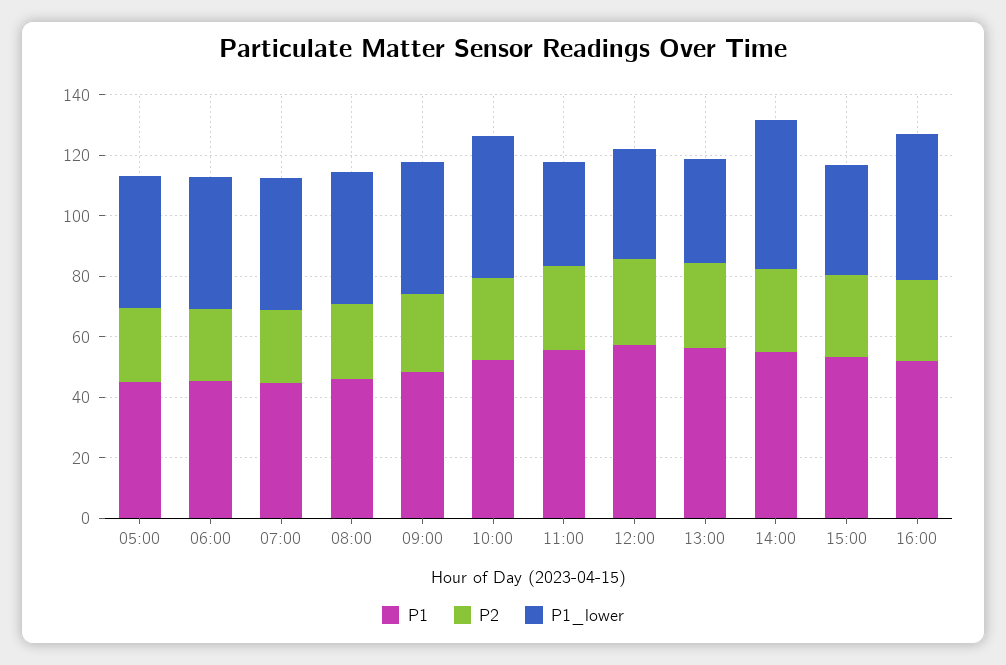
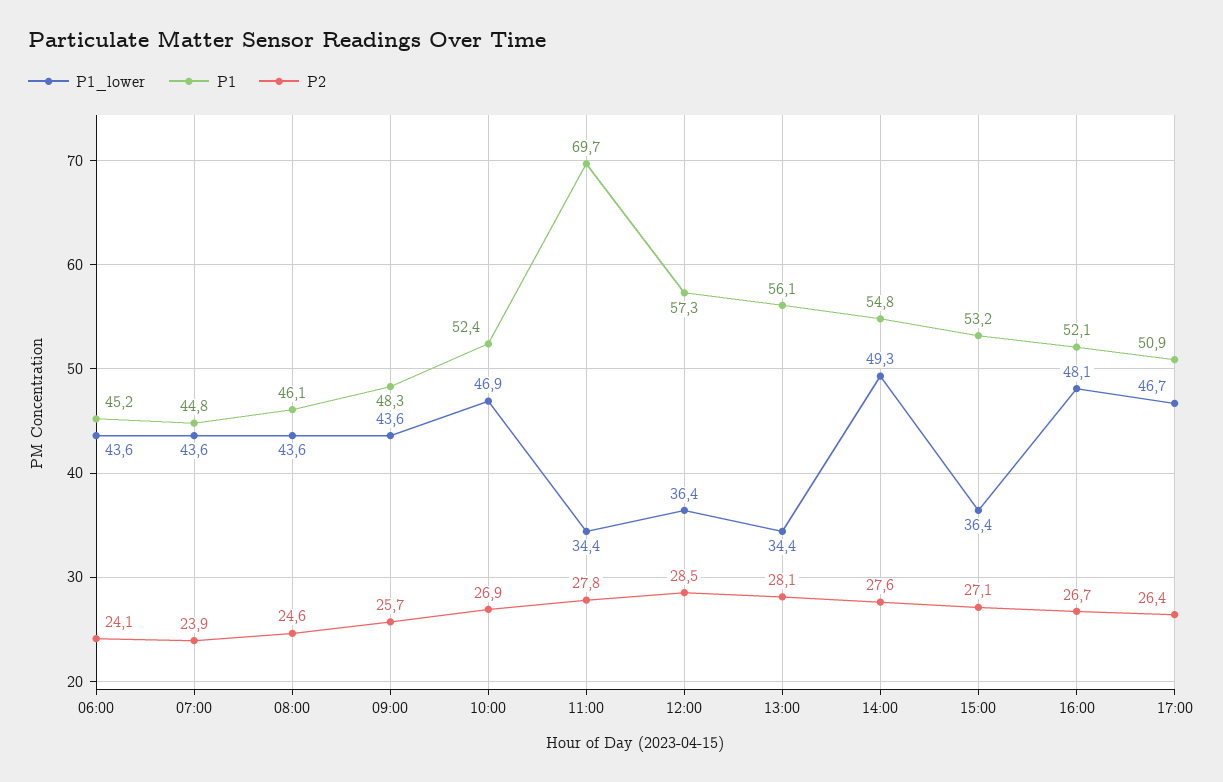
P1, 05:00: 45 -> none
P2, 05:00: 25 -> none
P1_lower, 05:00: 45 -> none
P1, 11:00: 55 -> 69.7
P1_lower, 17:00: none -> 46.7
P1, 17:00: none -> 50.9
P2, 17:00: none -> 26.4

